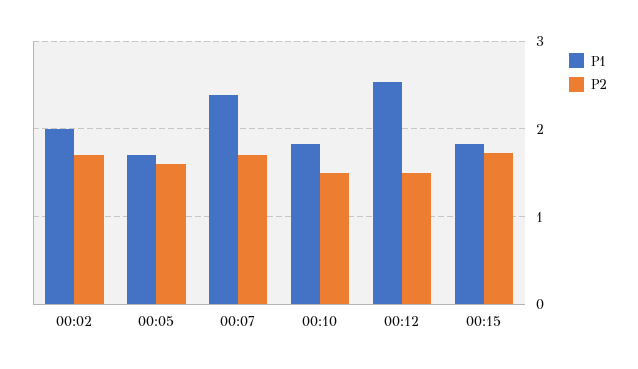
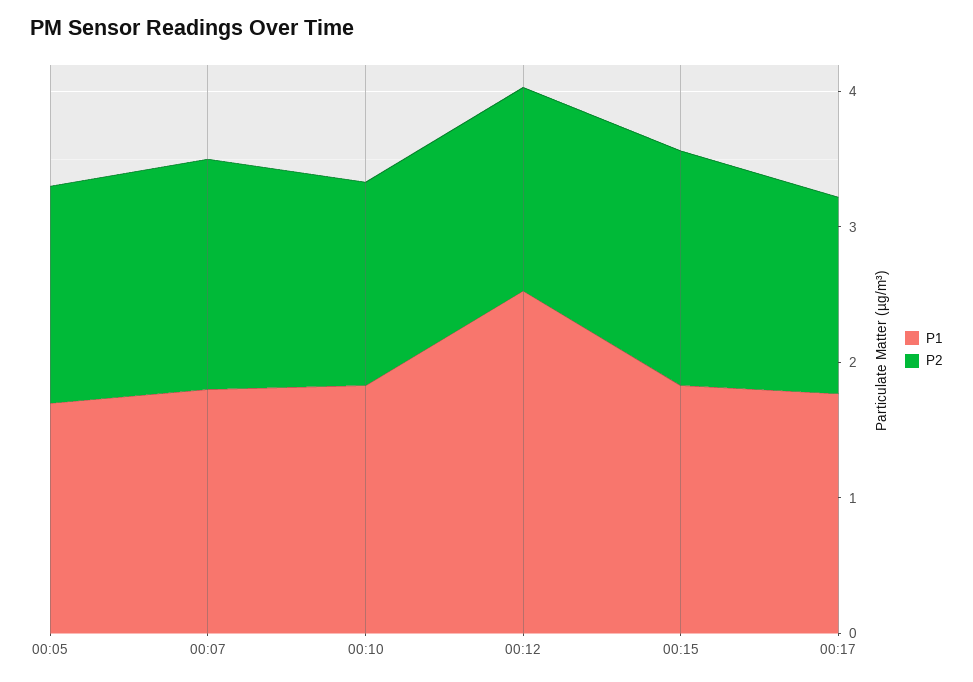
P1, 00:02: 2 -> none
P2, 00:02: 1.7 -> none
P1, 00:07: 2.4 -> 1.8
P1, 00:17: none -> 1.8
P2, 00:17: none -> 1.4

